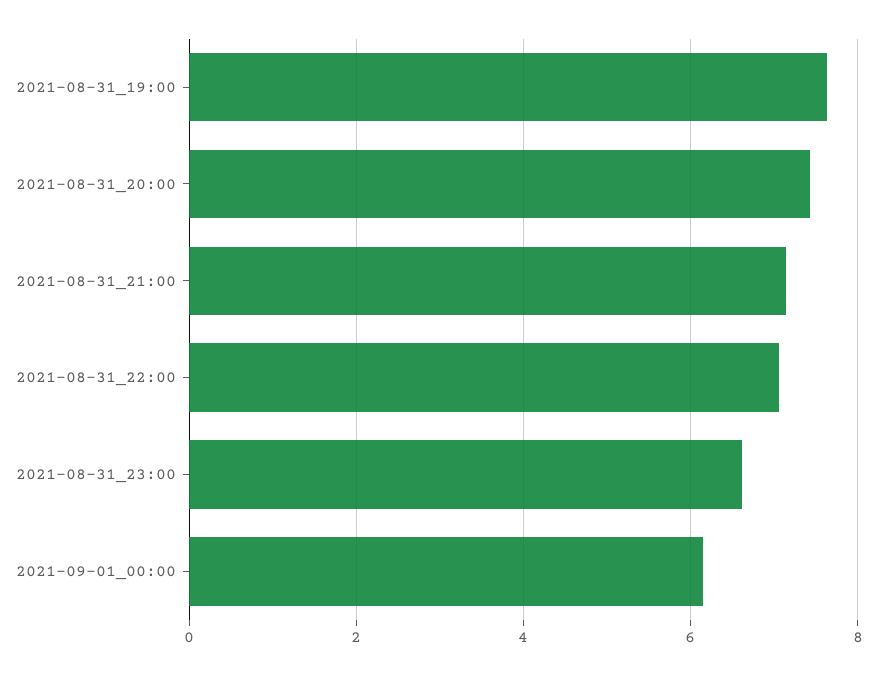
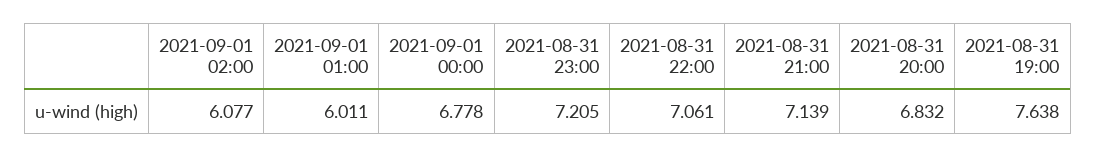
2021-08-31_20:00: 7.4 -> 6.832
2021-08-31_23:00: 6.6 -> 7.205
2021-09-01_00:00: 6.2 -> 6.778
2021-09-01 02:00: none -> 6.077
2021-09-01 01:00: none -> 6.011

